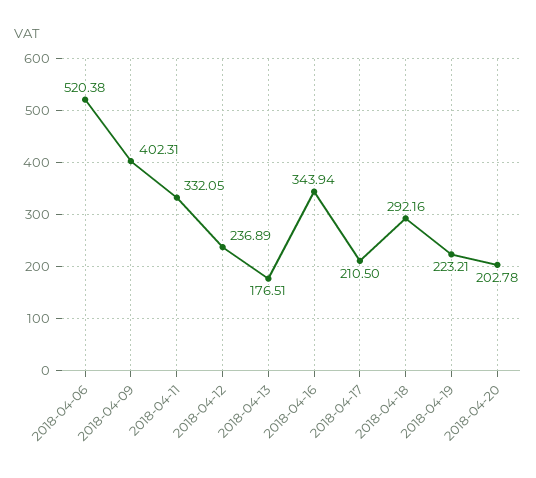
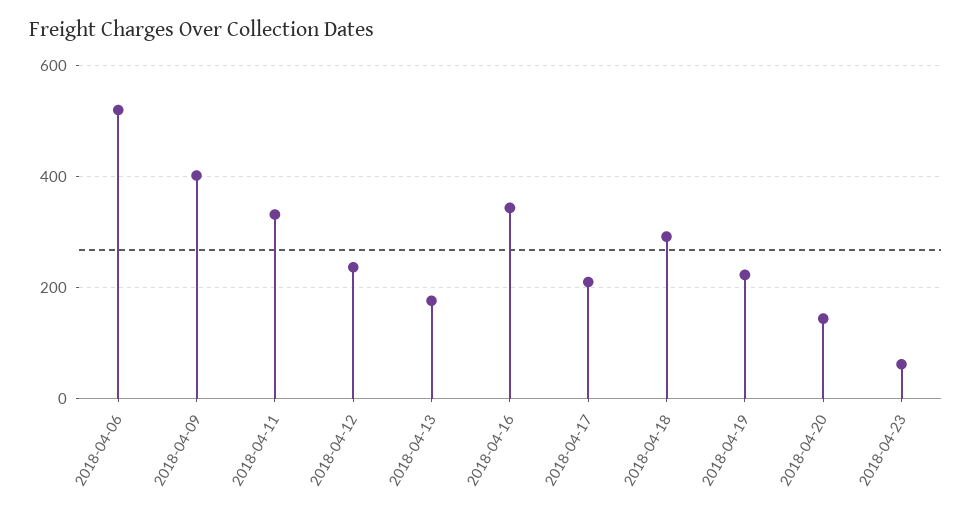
2018-04-20: 202.78 -> 140
2018-04-23: none -> 60

